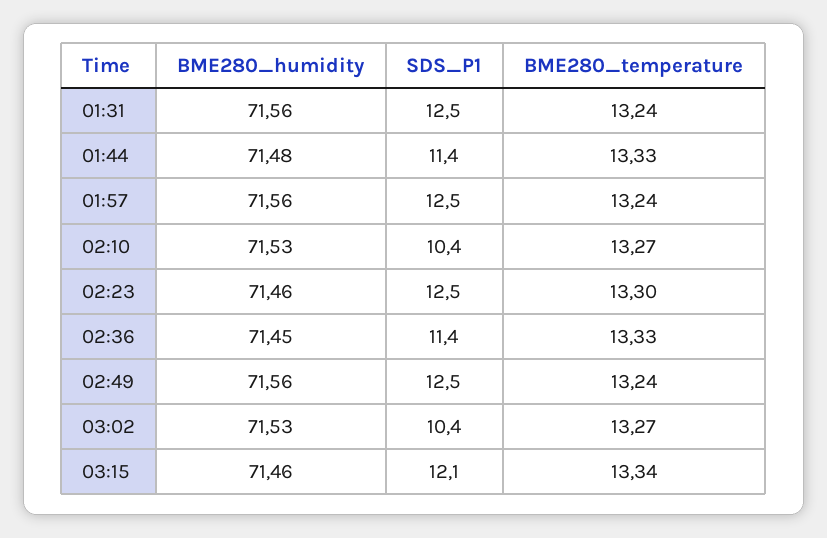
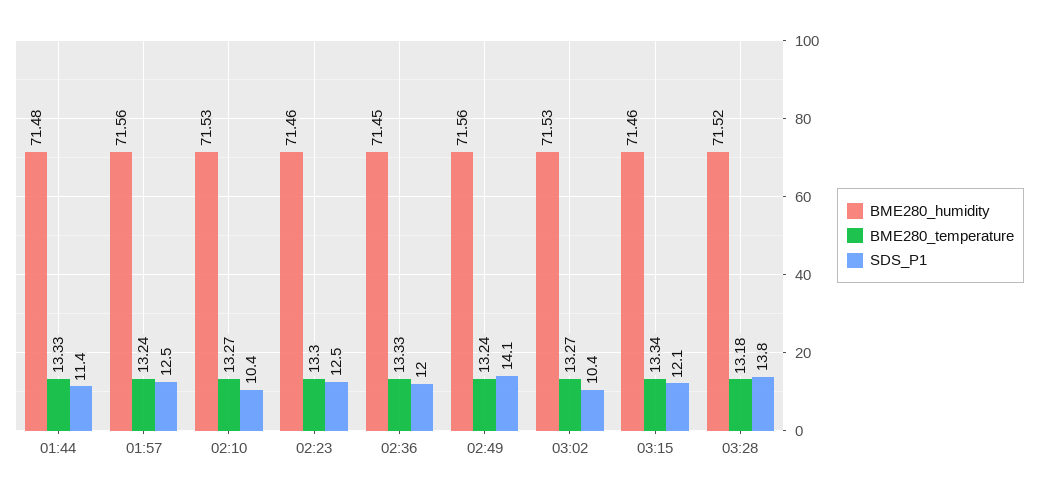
BME280_humidity, 01:31: 71.56 -> none
SDS_P1, 01:31: 12.5 -> none
BME280_temperature, 01:31: 13.24 -> none
SDS_P1, 02:36: 11.4 -> 12
SDS_P1, 02:49: 12.5 -> 14.1
BME280_humidity, 03:28: none -> 71.52
BME280_temperature, 03:28: none -> 13.18
SDS_P1, 03:28: none -> 13.8

